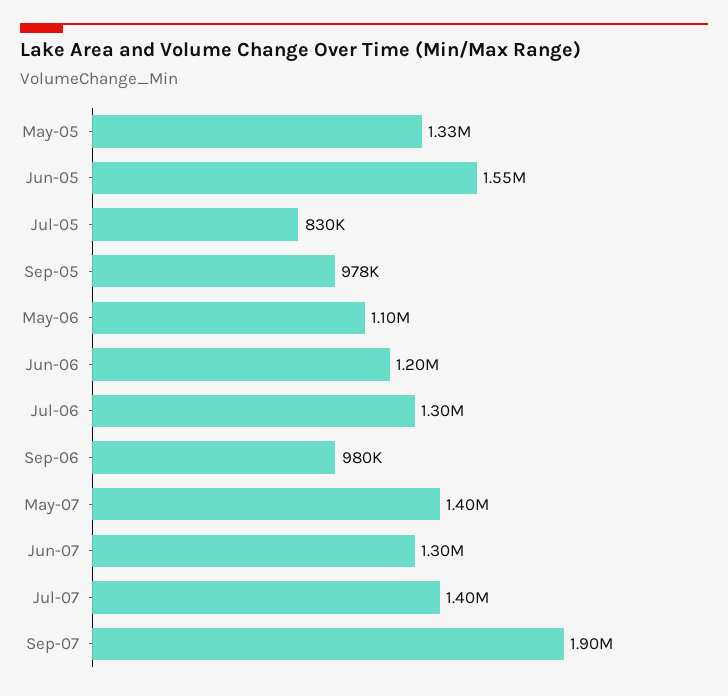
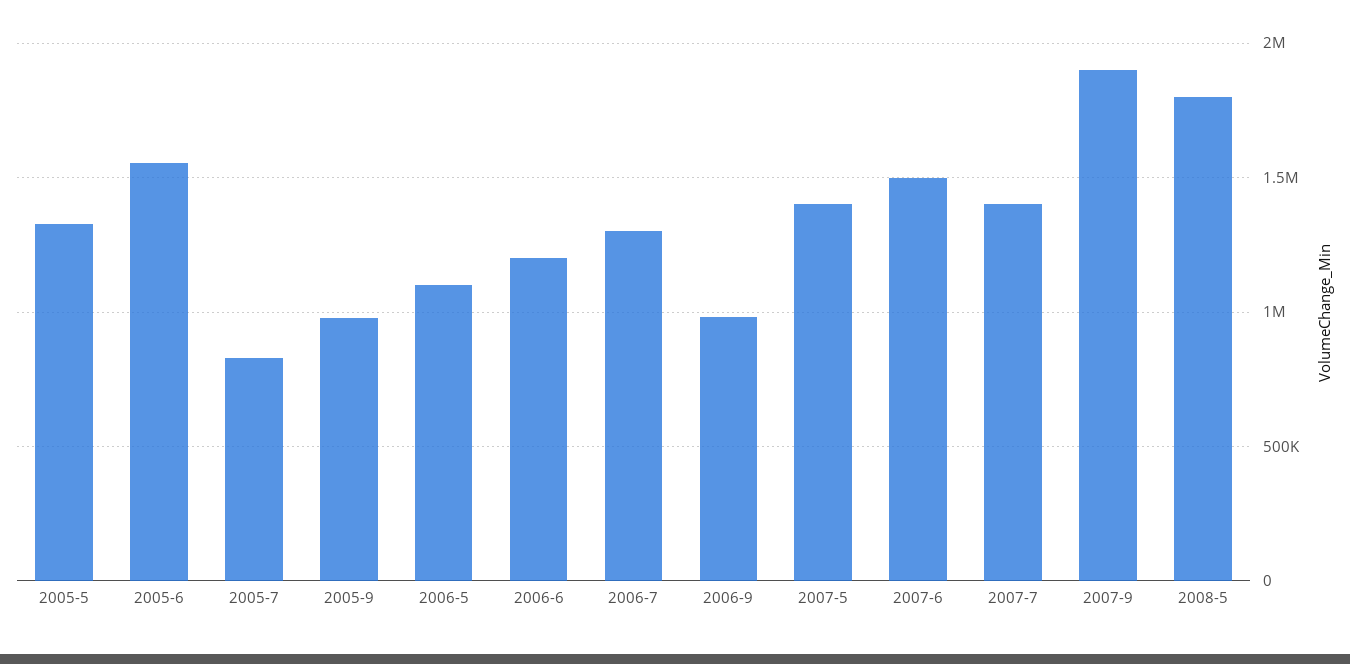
Jun-07: 1300000 -> 1500000
2008-5: none -> 1800000

